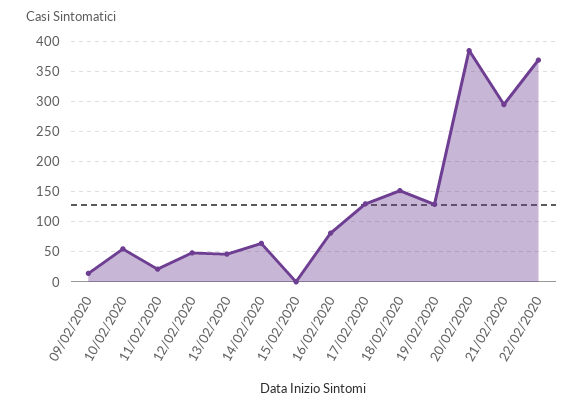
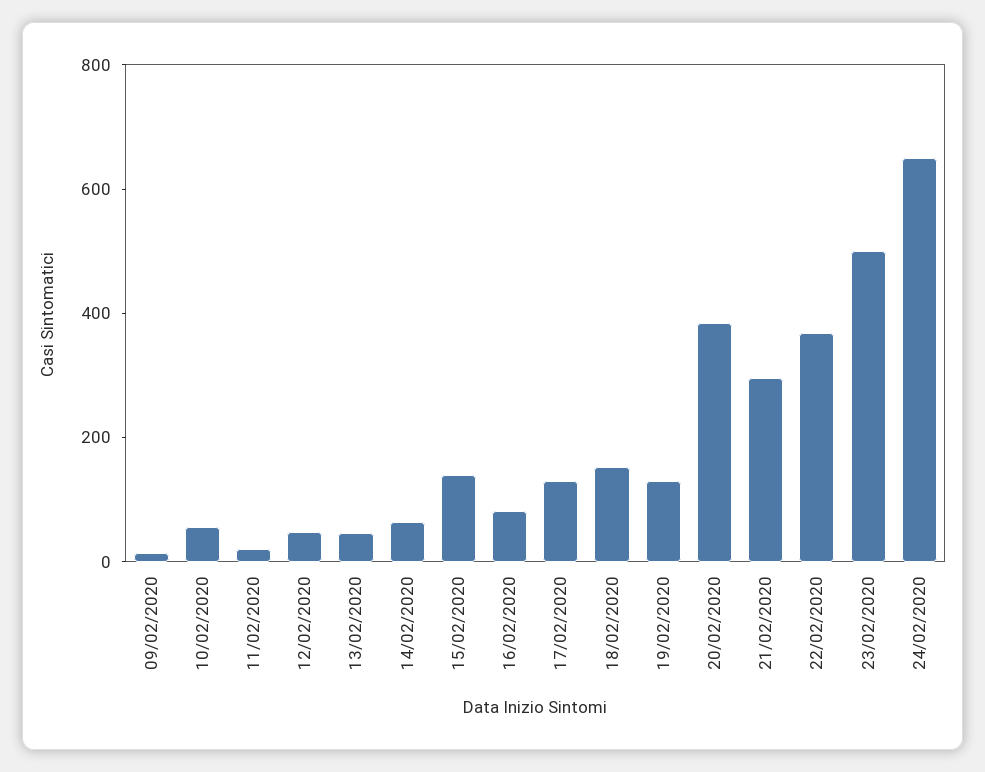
15/02/2020: 0 -> 150
23/02/2020: none -> 500
24/02/2020: none -> 650

